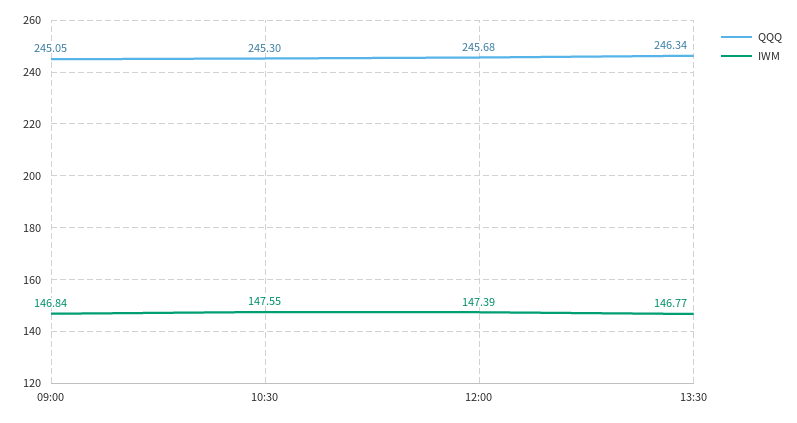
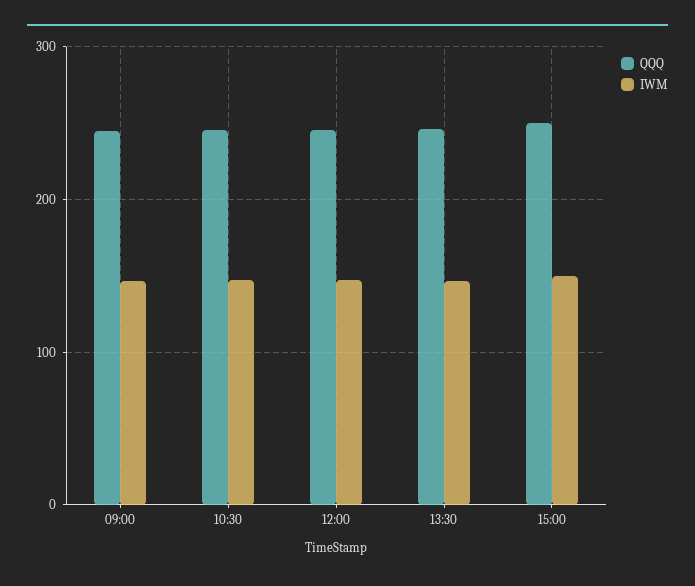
QQQ, 15:00: none -> 250
IWM, 15:00: none -> 150

